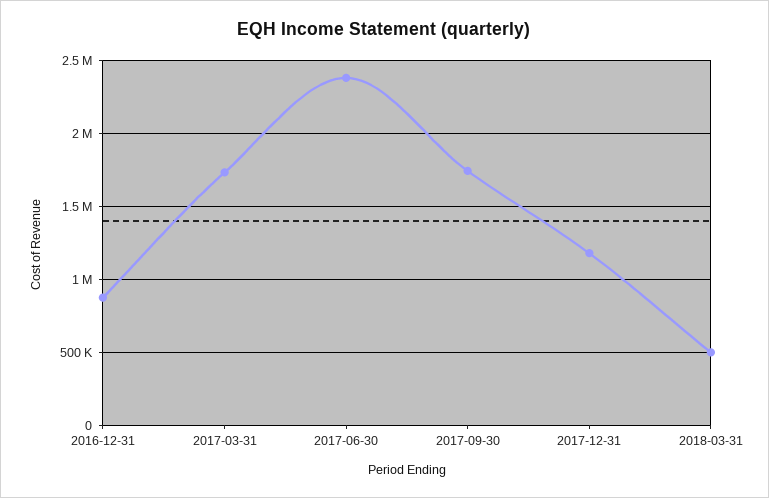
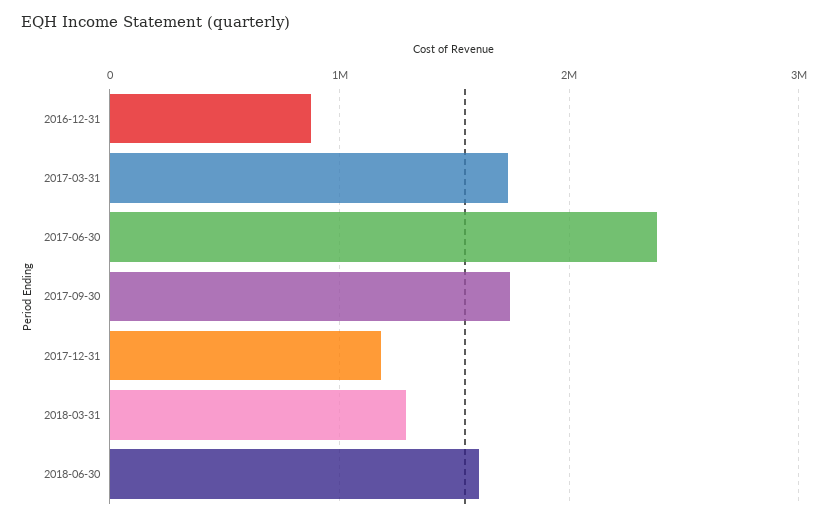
2018-03-31: 500000 -> 1300000
2018-06-30: none -> 1600000

